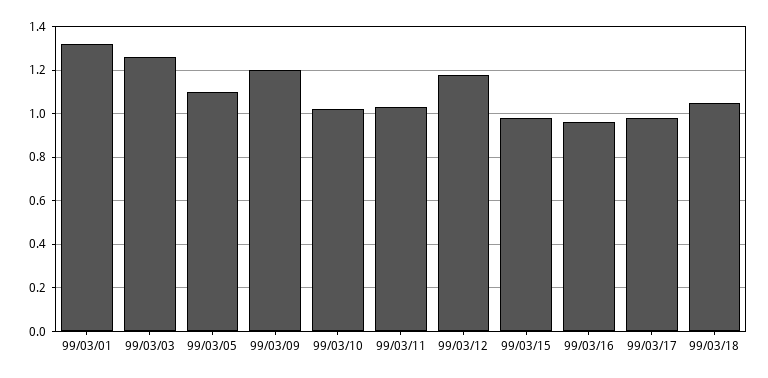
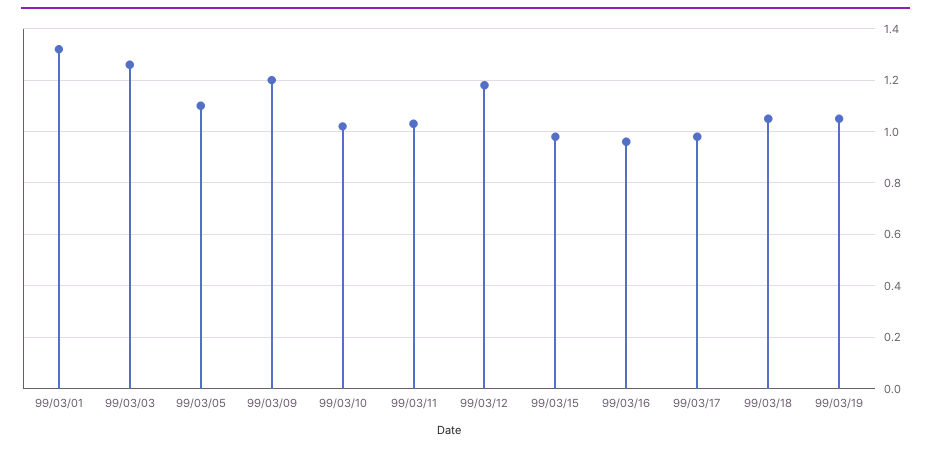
99/03/19: none -> 1.05

